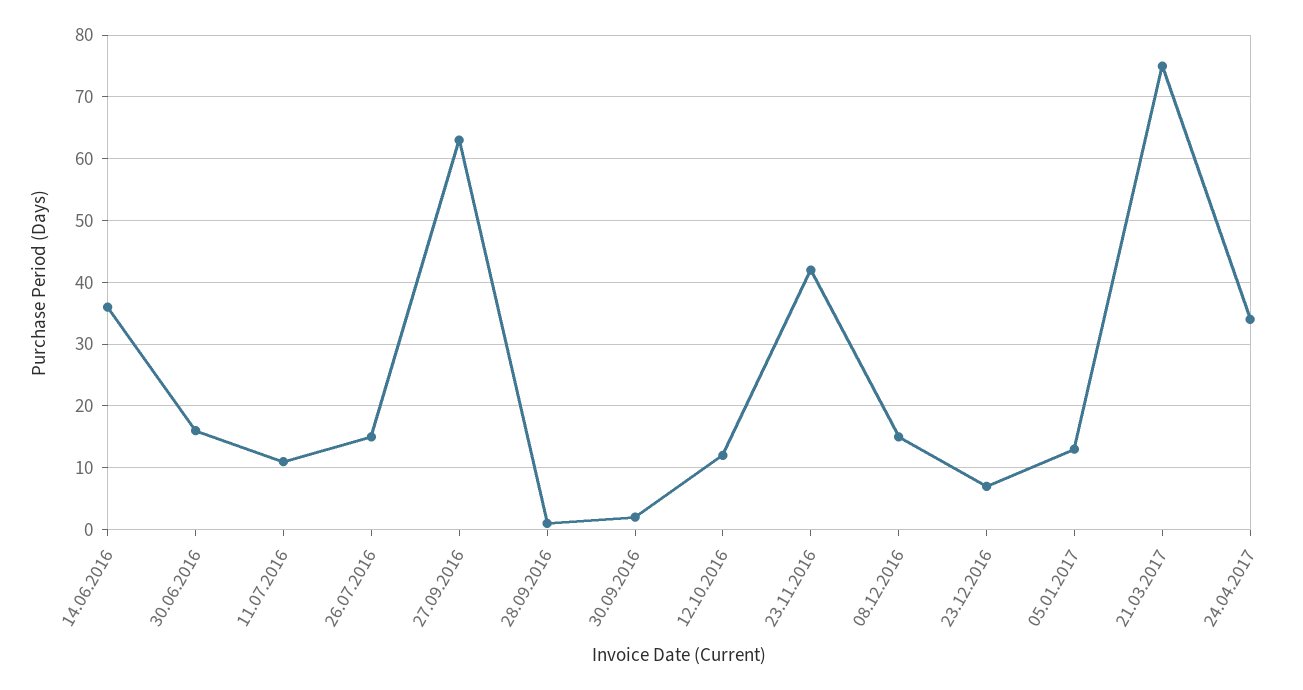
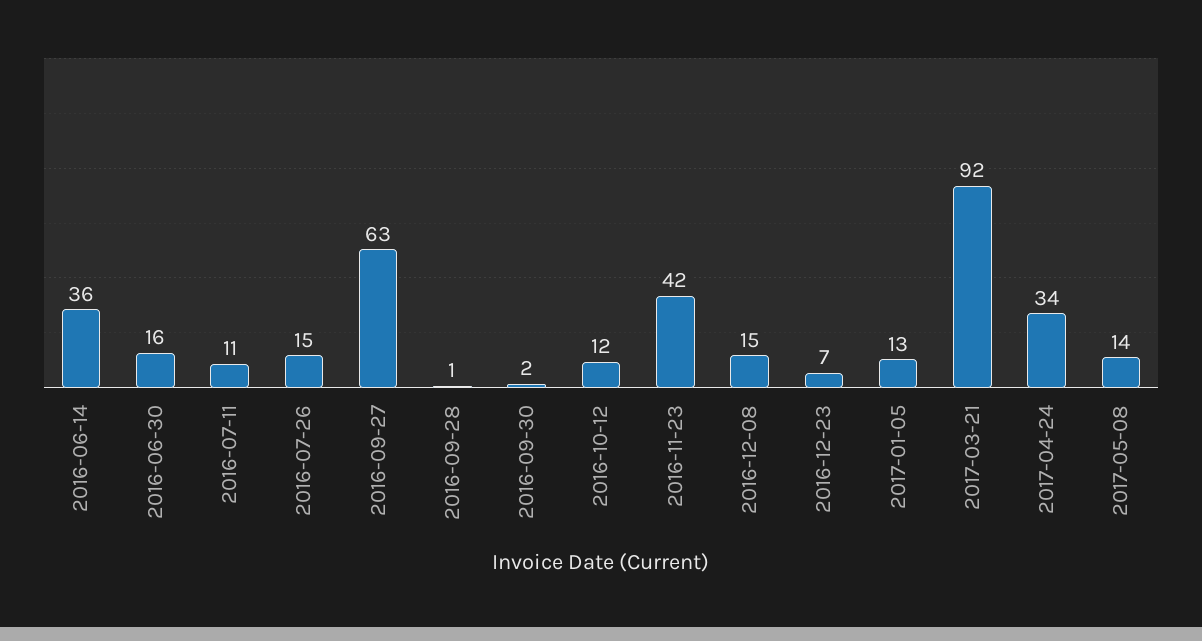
21.03.2017: 75 -> 92
2017-05-08: none -> 14

